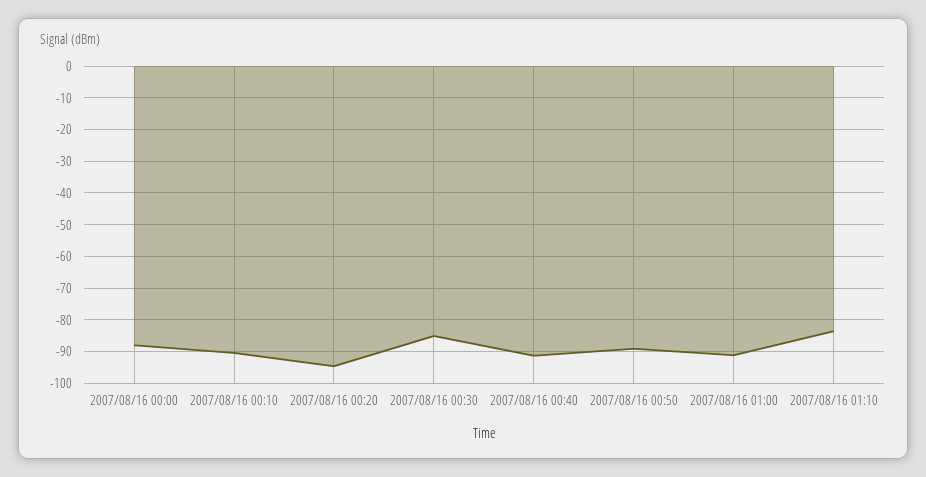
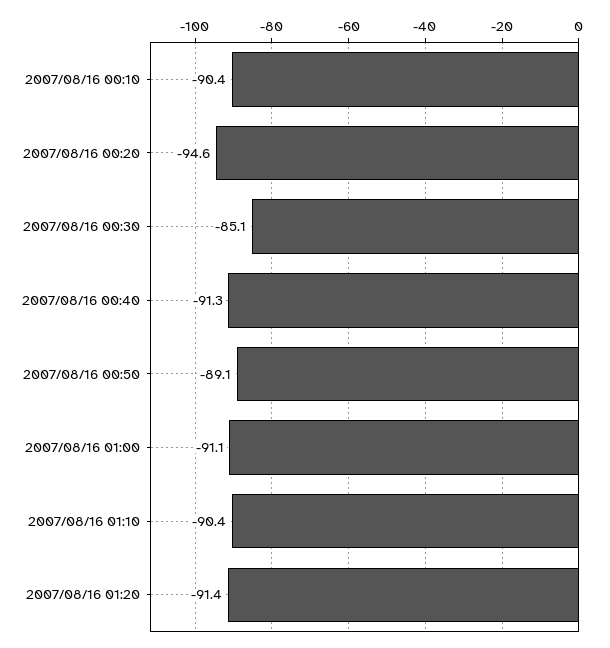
2007/08/16 00:00: -88 -> none
2007/08/16 01:10: -84 -> -90.4
2007/08/16 01:20: none -> -91.4

